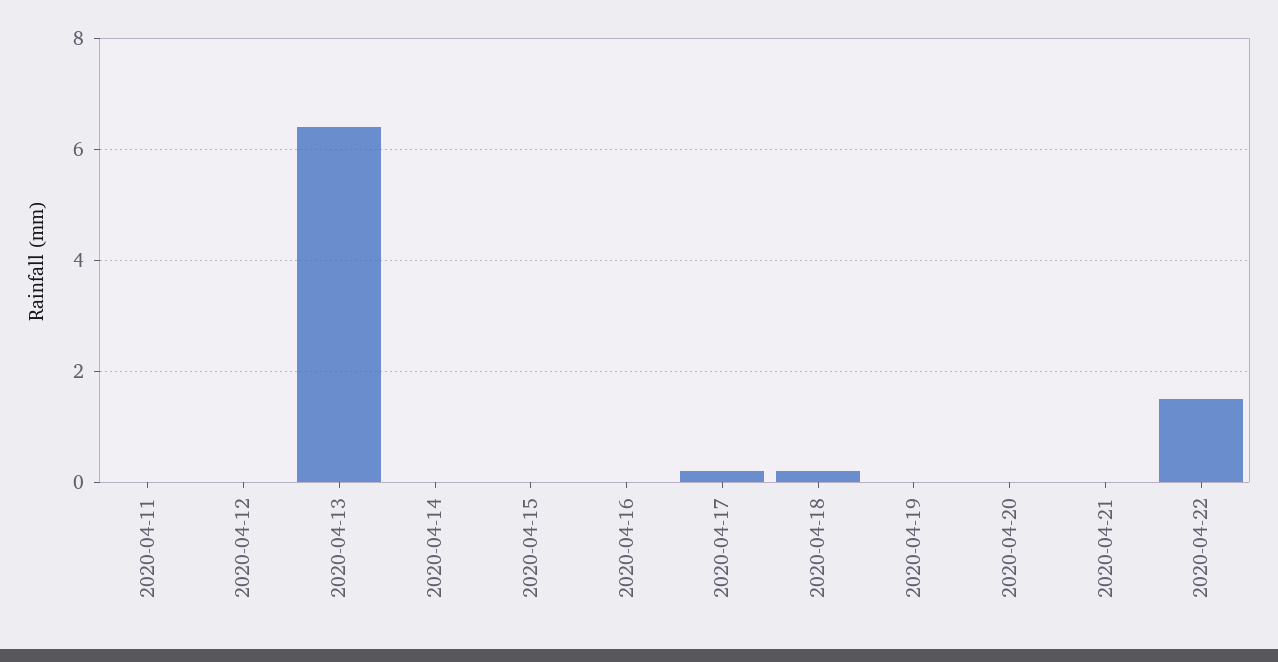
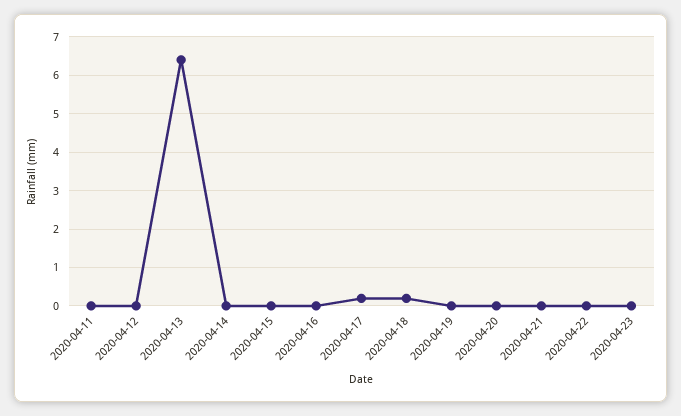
2020-04-22: 1.5 -> 0
2020-04-23: none -> 0

